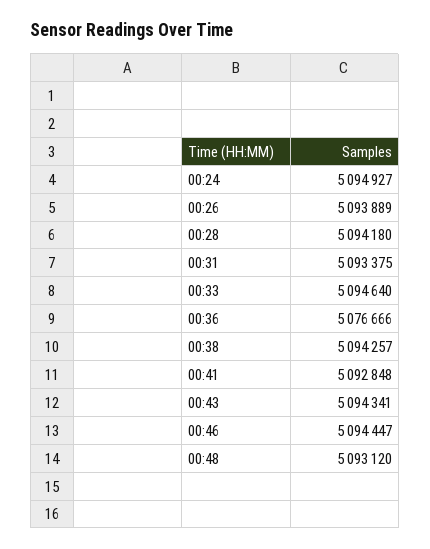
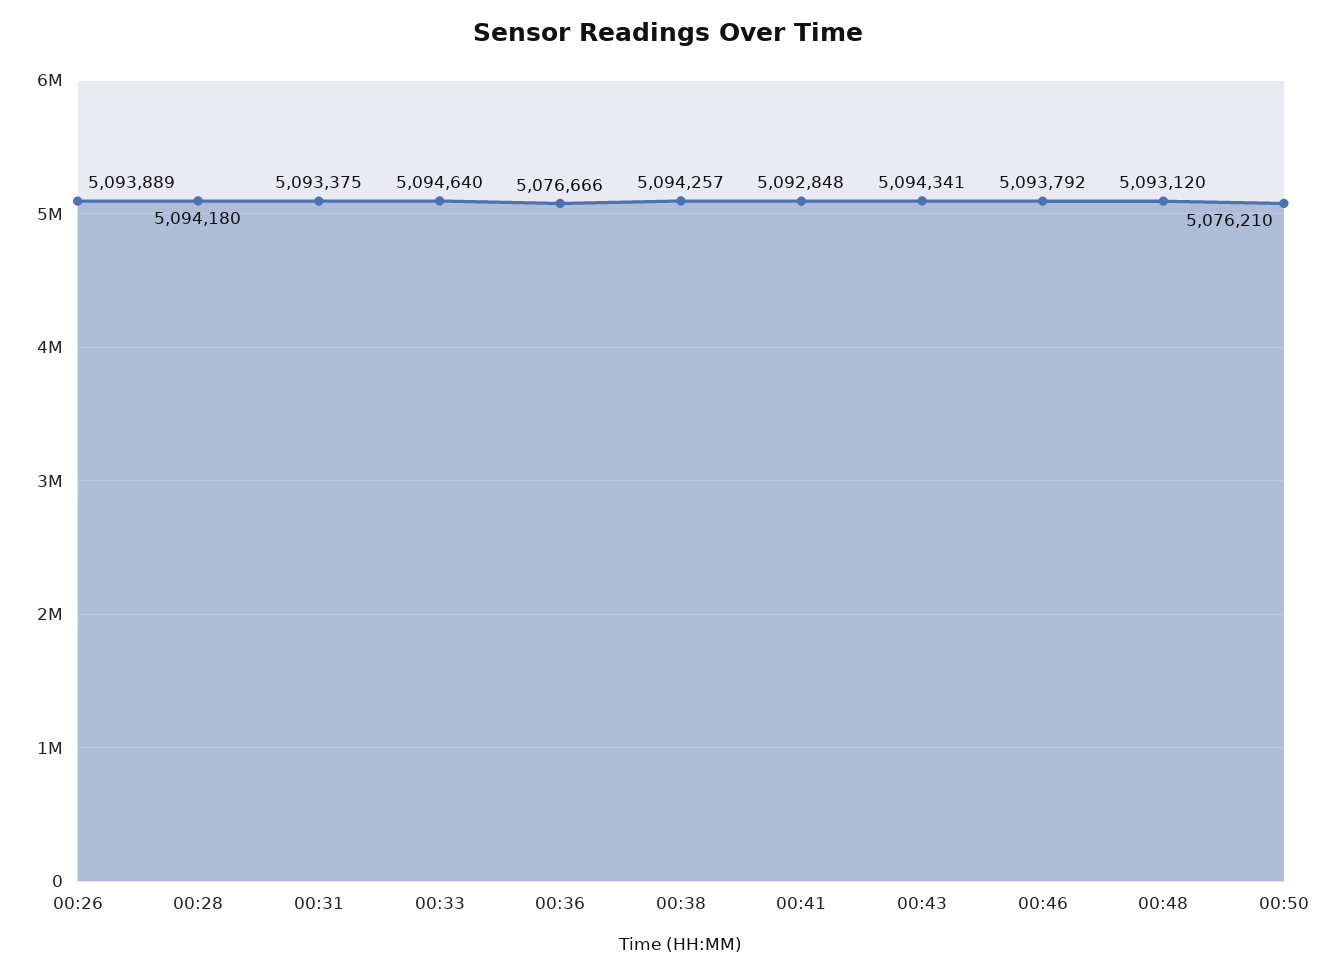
00:24: 5094927 -> none
00:46: 5094447 -> 5093792
00:50: none -> 5076210

